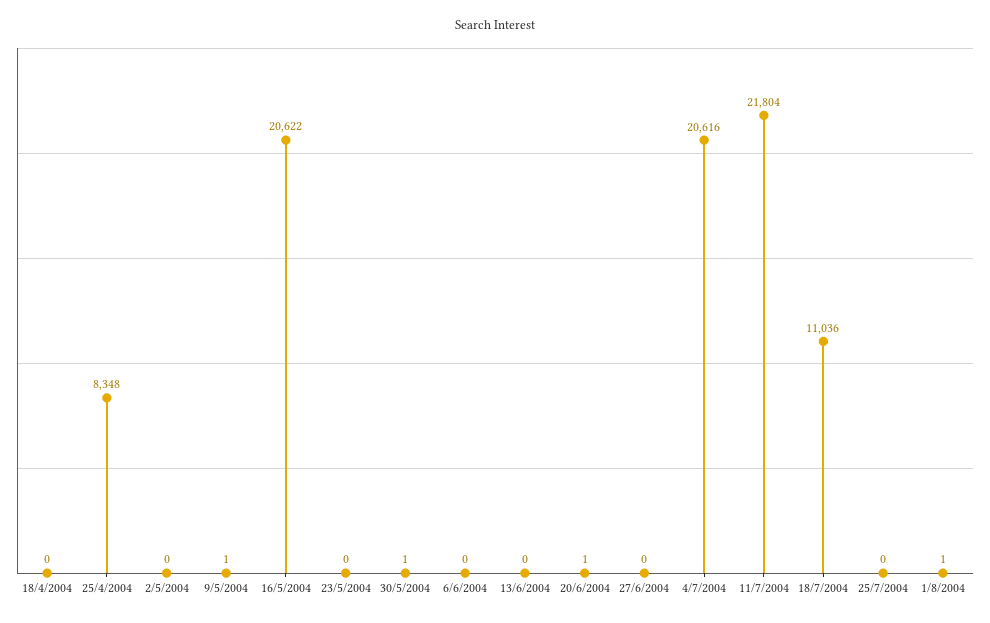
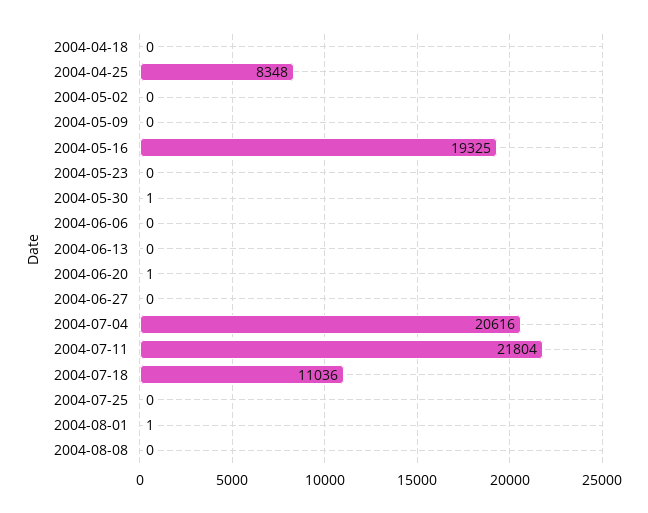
9/5/2004: 1 -> 0
16/5/2004: 20622 -> 19325
2004-08-08: none -> 0

